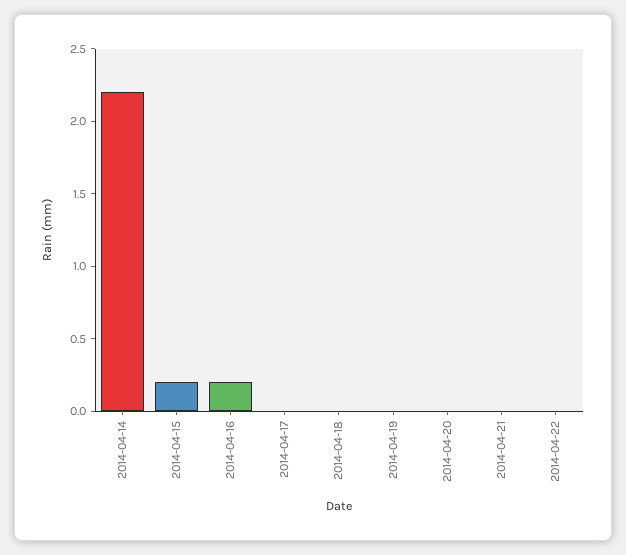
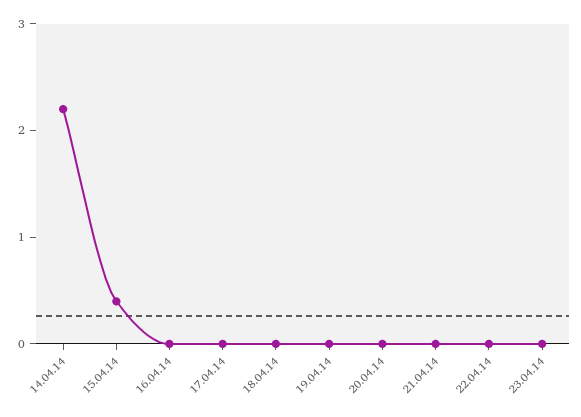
2014-04-15: 0.2 -> 0.4
2014-04-16: 0.2 -> 0
23.04.14: none -> 0

